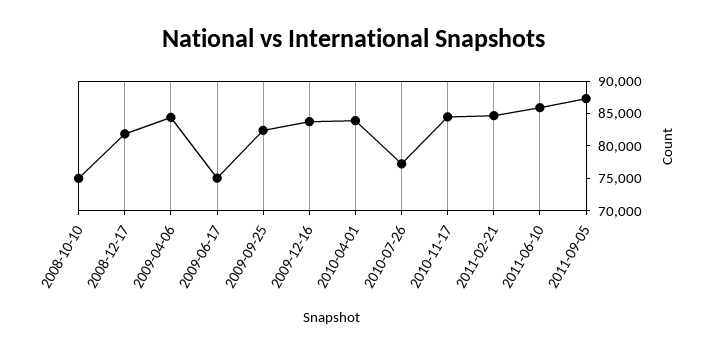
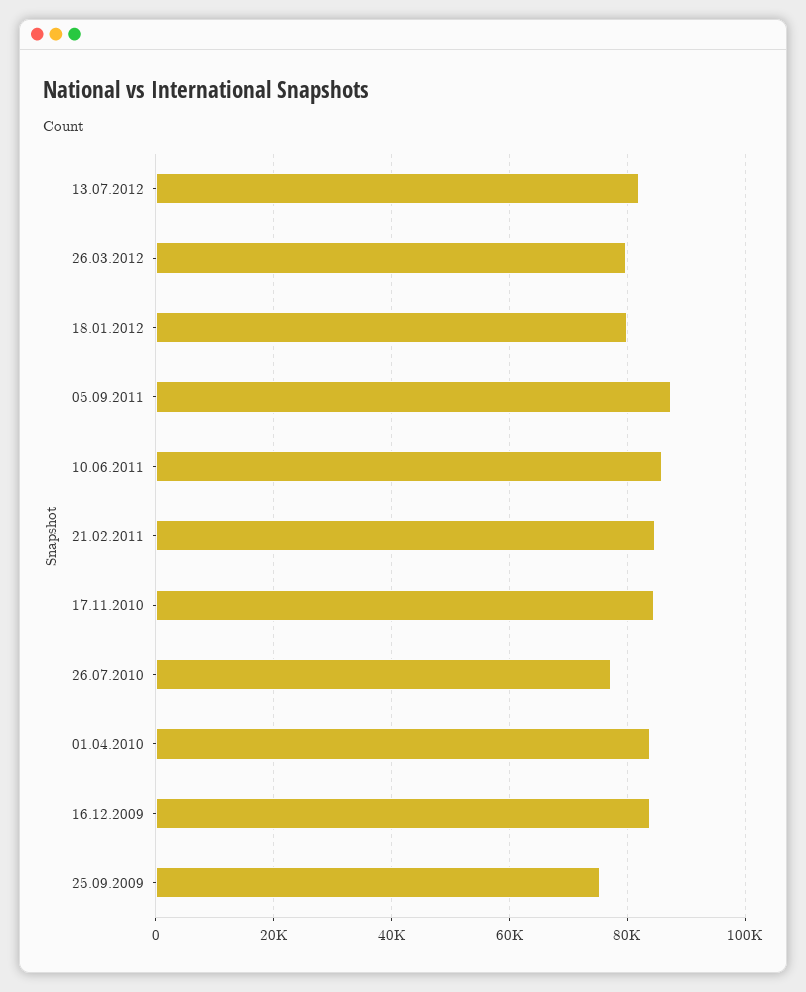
2008-10-10: 75000 -> none
2008-12-17: 82500 -> none
2009-04-06: 85000 -> none
2009-06-17: 75000 -> none
2009-09-25: 82500 -> 76000
13.07.2012: none -> 82000
26.03.2012: none -> 80000
18.01.2012: none -> 80000

